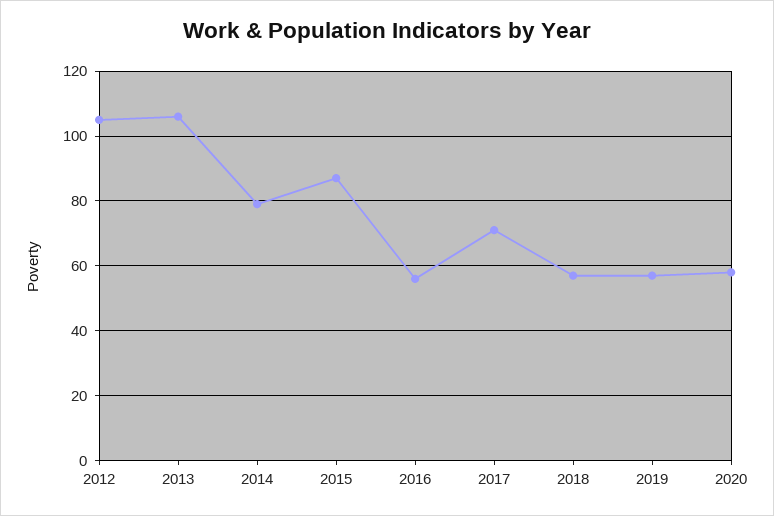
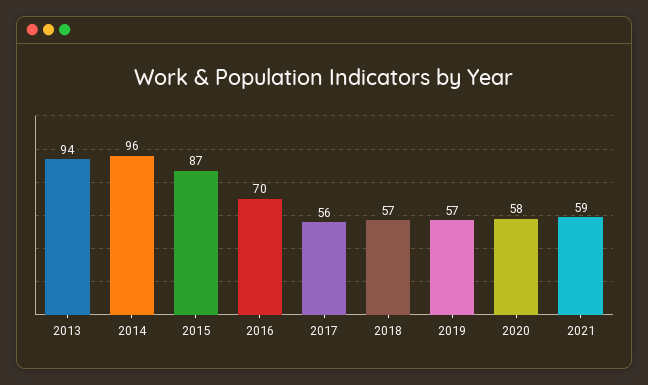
2012: 105 -> none
2013: 105 -> 94
2014: 80 -> 96
2016: 55 -> 70
2017: 70 -> 56
2021: none -> 59

